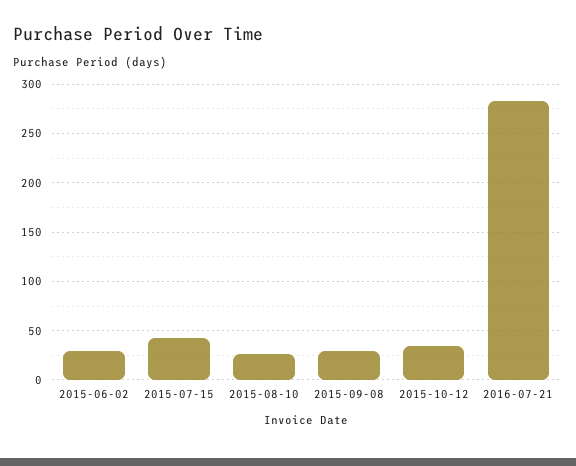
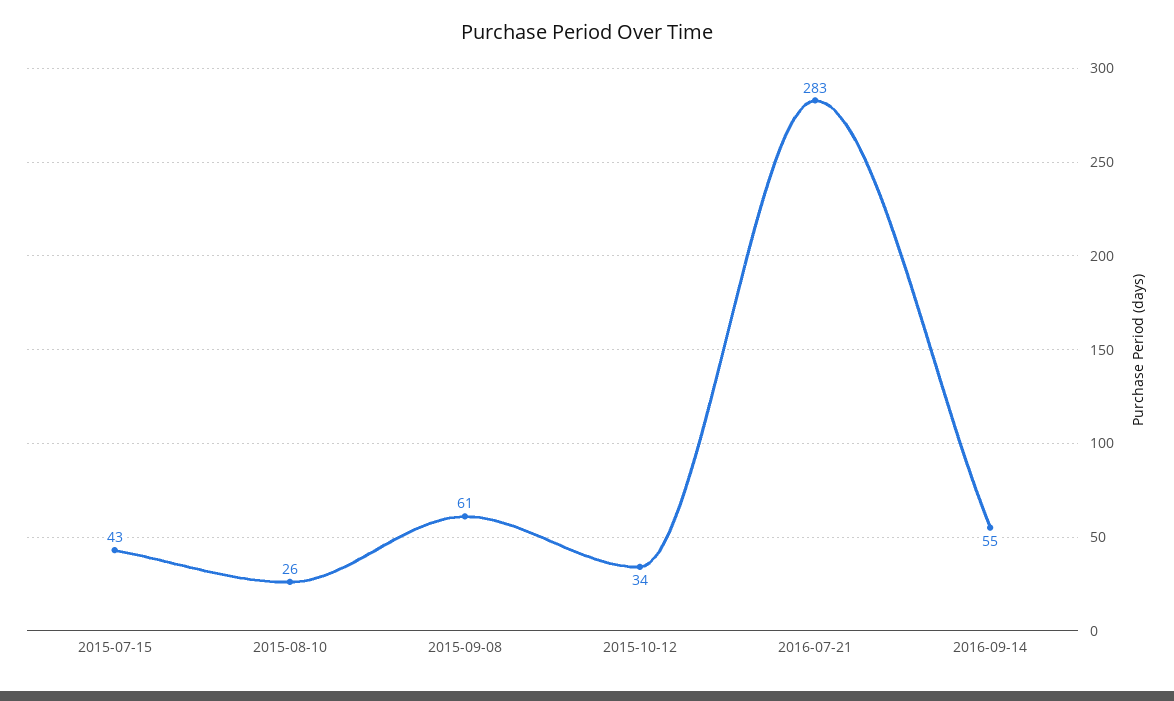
2015-06-02: 30 -> none
2015-09-08: 30 -> 61
2016-09-14: none -> 55

